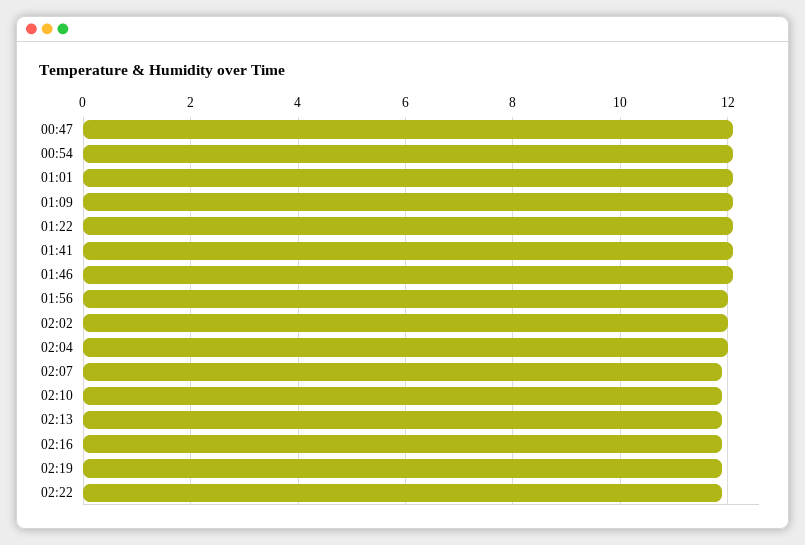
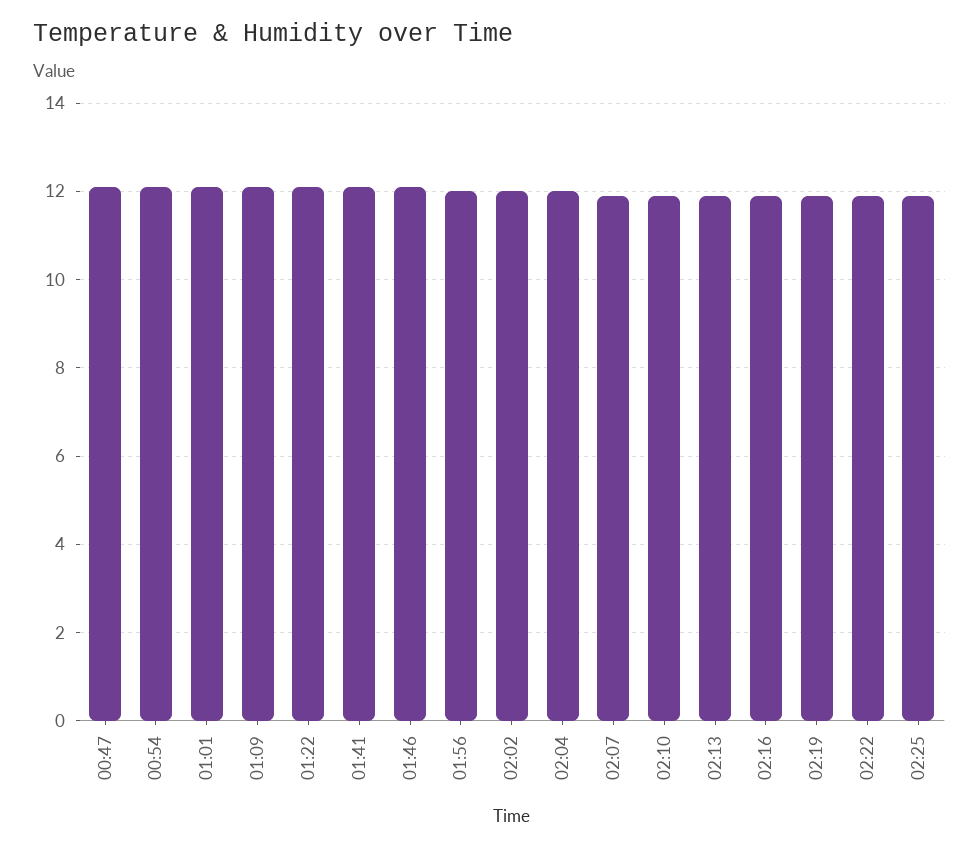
02:25: none -> 12

